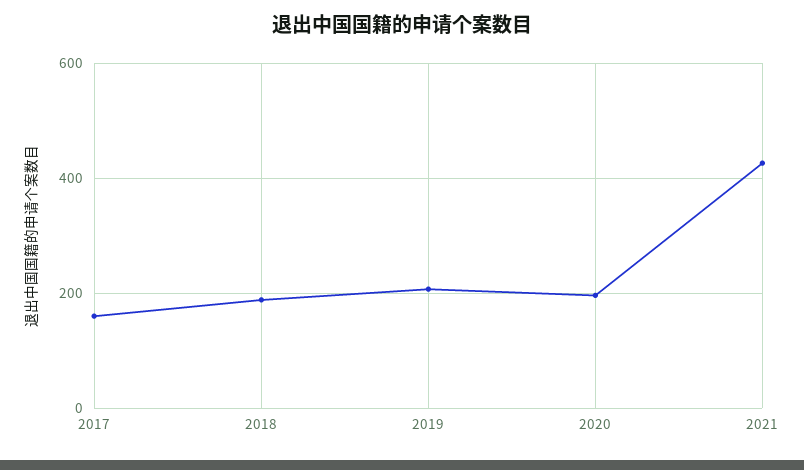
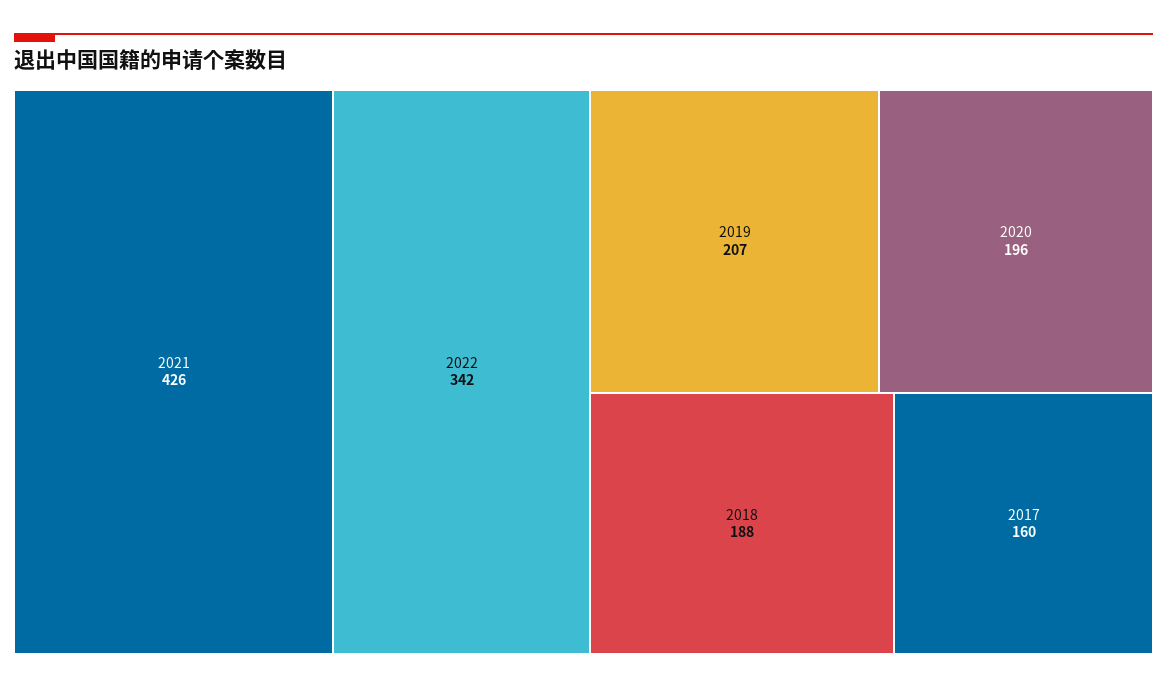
2022: none -> 342

